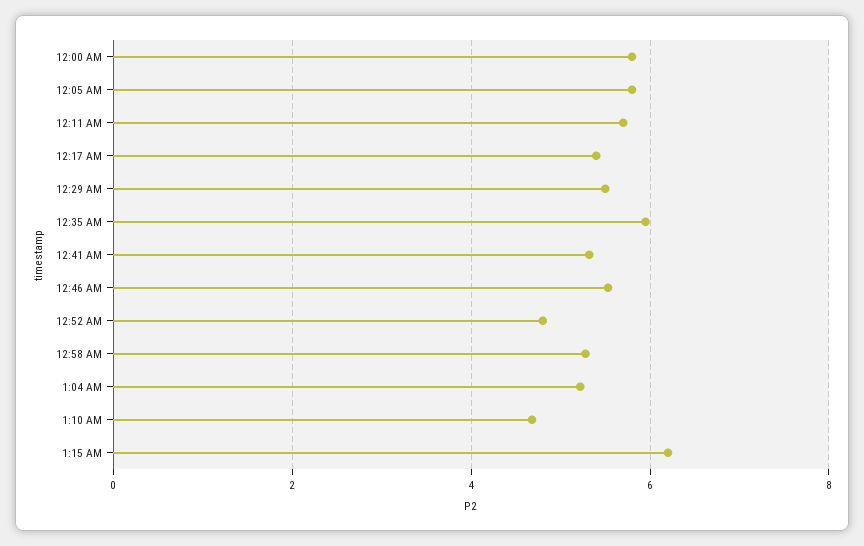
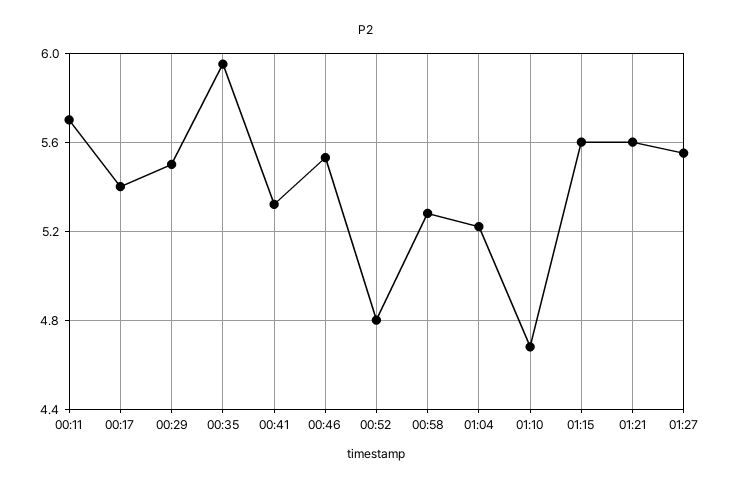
12:00 AM: 5.8 -> none
12:05 AM: 5.8 -> none
1:15 AM: 6.2 -> 5.6
01:21: none -> 5.6
01:27: none -> 5.55

